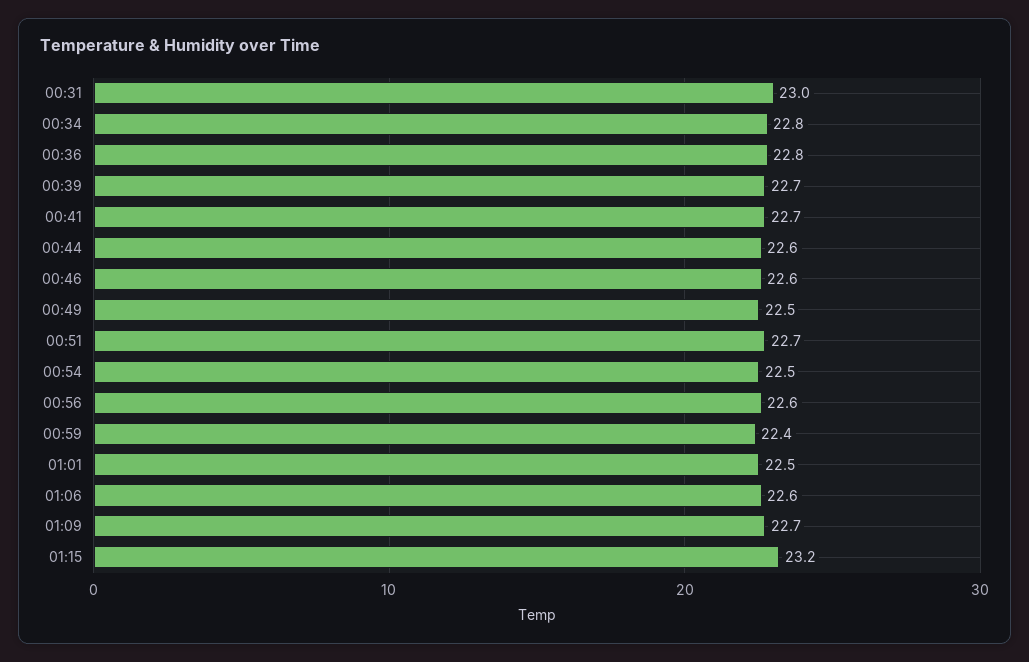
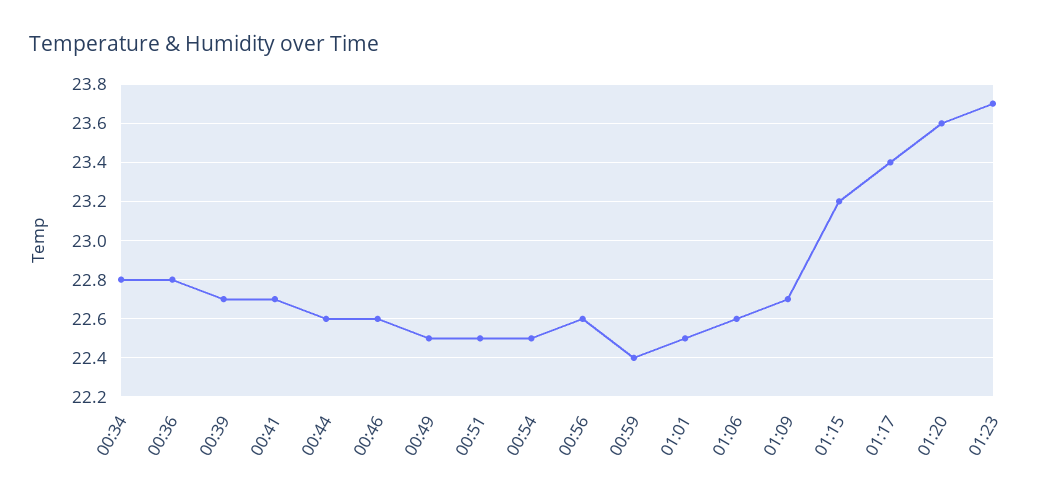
00:31: 23 -> none
00:51: 22.7 -> 22.5
01:17: none -> 23.4
01:20: none -> 23.6
01:23: none -> 23.7

